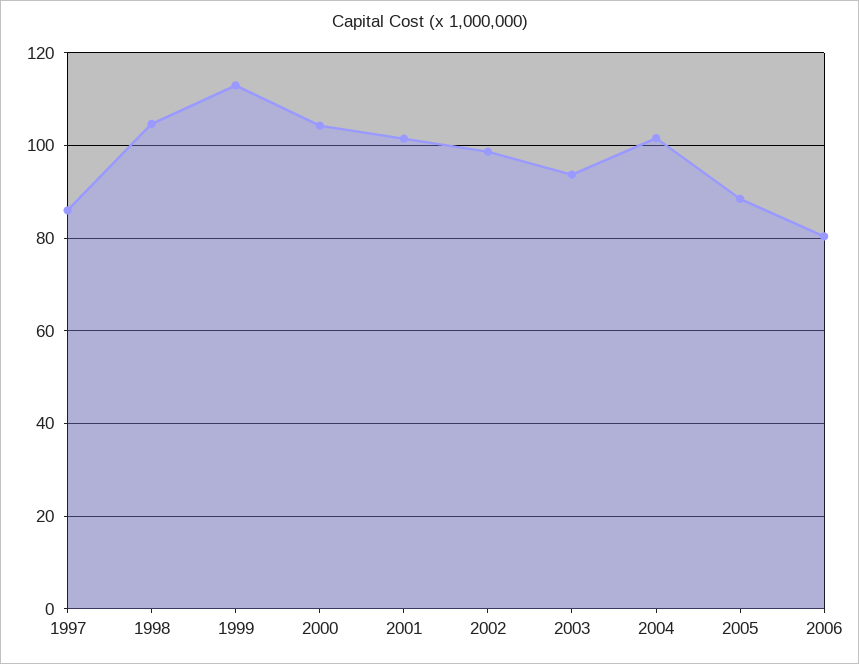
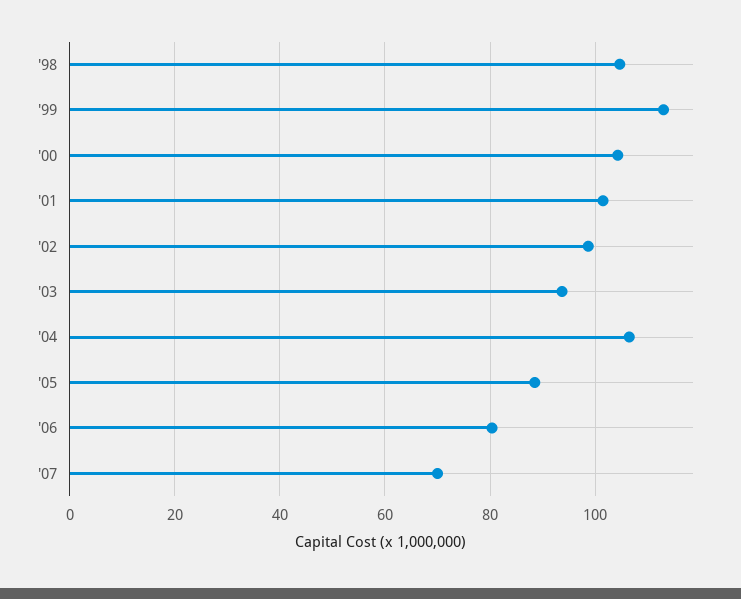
1997: 86 -> none
2004: 102 -> 106
'07: none -> 70

